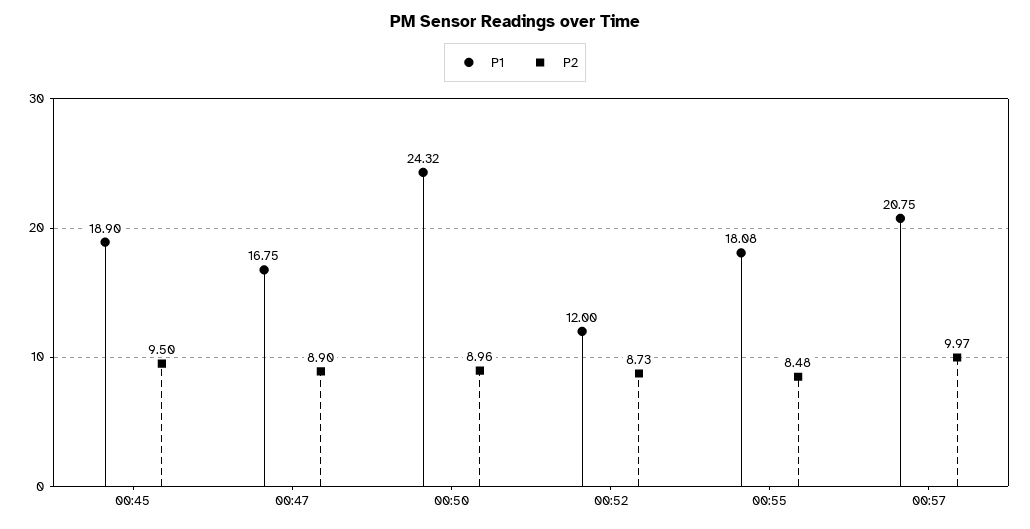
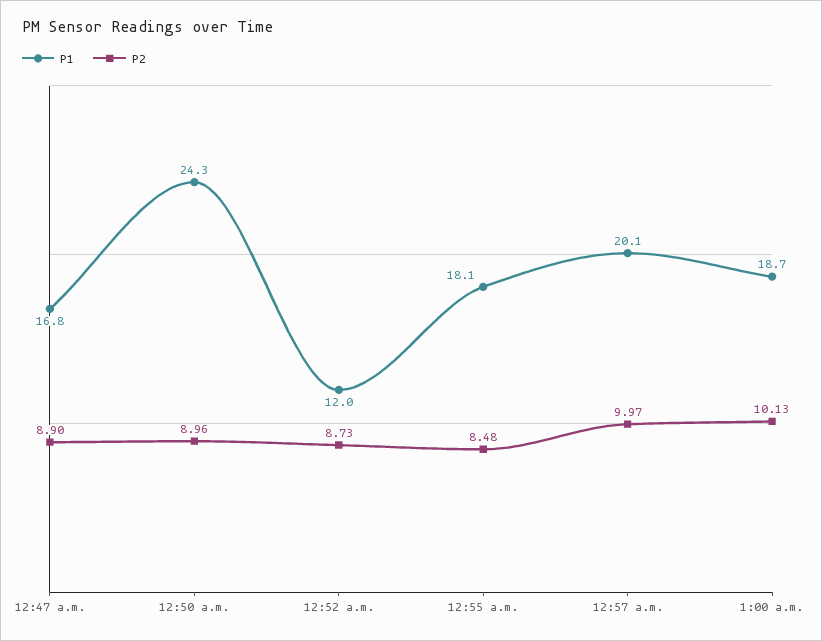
P1, 00:45: 18.9 -> none
P2, 00:45: 9.5 -> none
P1, 00:57: 20.75 -> 20.1
P1, 1:00 a.m.: none -> 18.7
P2, 1:00 a.m.: none -> 10.13

